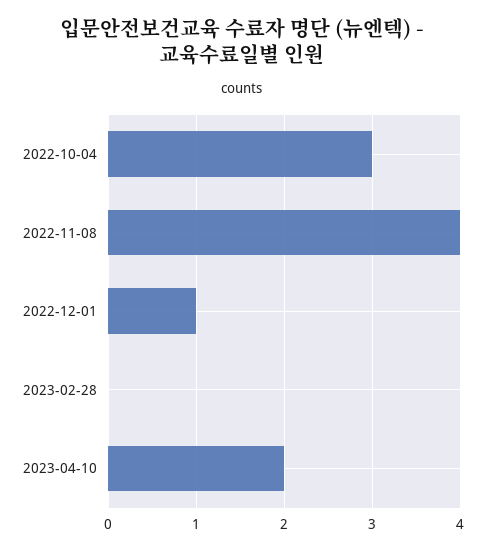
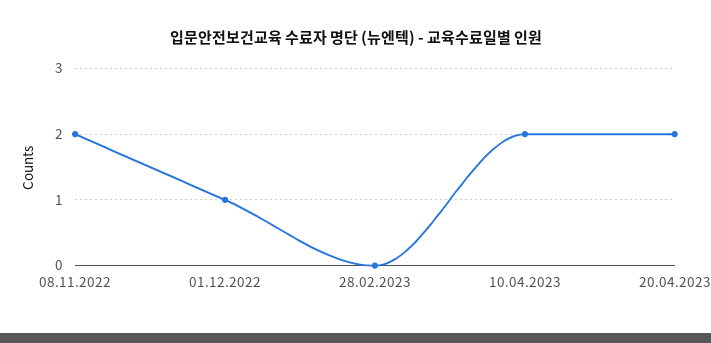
2022-10-04: 3 -> none
2022-11-08: 4 -> 2
20.04.2023: none -> 2

